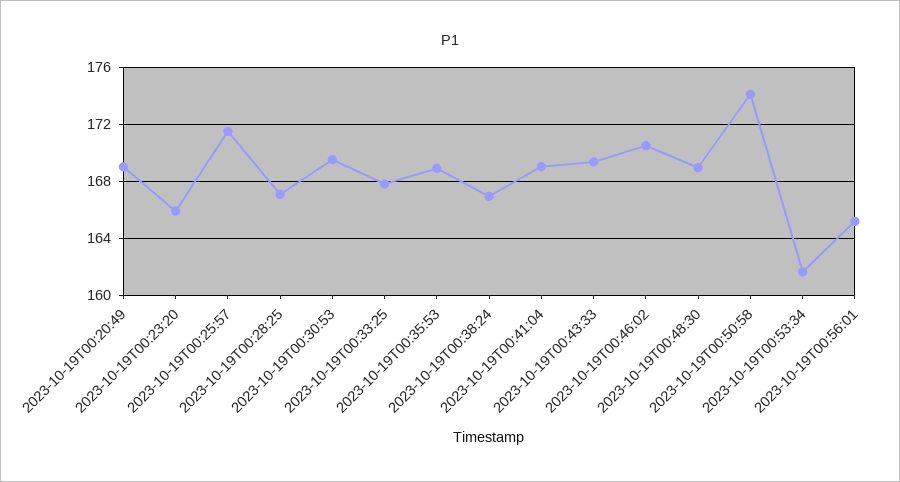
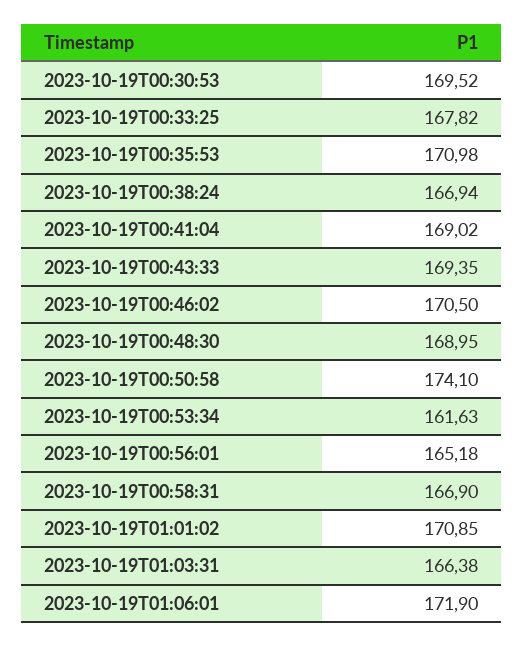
2023-10-19T00:20:49: 169 -> none
2023-10-19T00:23:20: 166 -> none
2023-10-19T00:25:57: 171.5 -> none
2023-10-19T00:28:25: 167 -> none
2023-10-19T00:35:53: 169 -> 170.98
2023-10-19T00:58:31: none -> 166.9
2023-10-19T01:01:02: none -> 170.85
2023-10-19T01:03:31: none -> 166.38
2023-10-19T01:06:01: none -> 171.9

